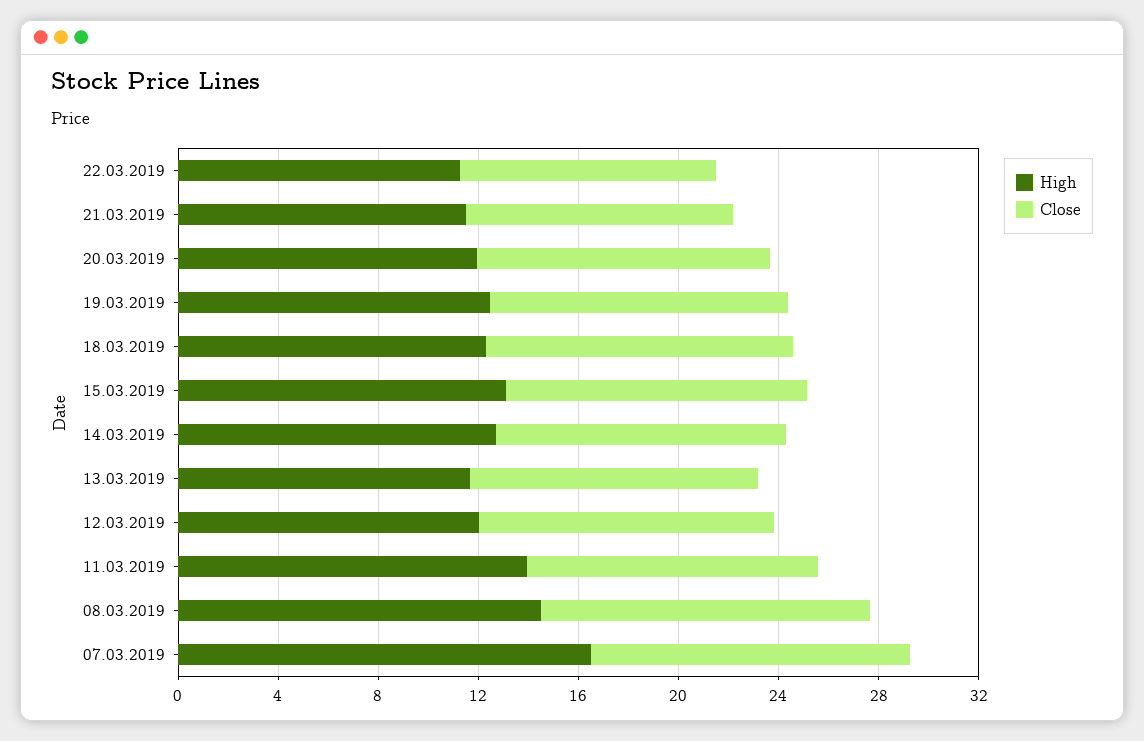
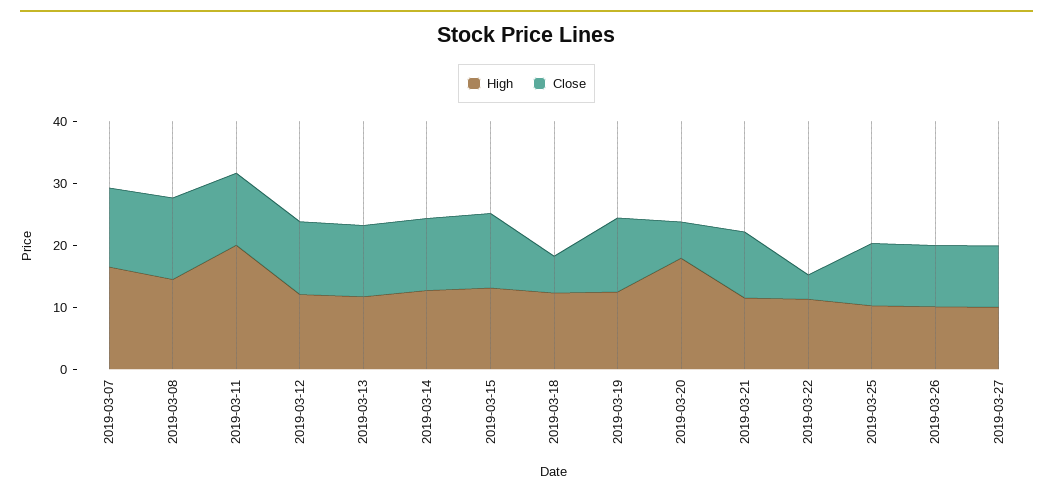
Close, 22.03.2019: 10 -> 4
High, 20.03.2019: 12 -> 18
Close, 20.03.2019: 12 -> 6
Close, 18.03.2019: 12 -> 6
High, 11.03.2019: 14 -> 20
High, 2019-03-25: none -> 10
Close, 2019-03-25: none -> 10
High, 2019-03-26: none -> 10
Close, 2019-03-26: none -> 10
High, 2019-03-27: none -> 10
Close, 2019-03-27: none -> 10

